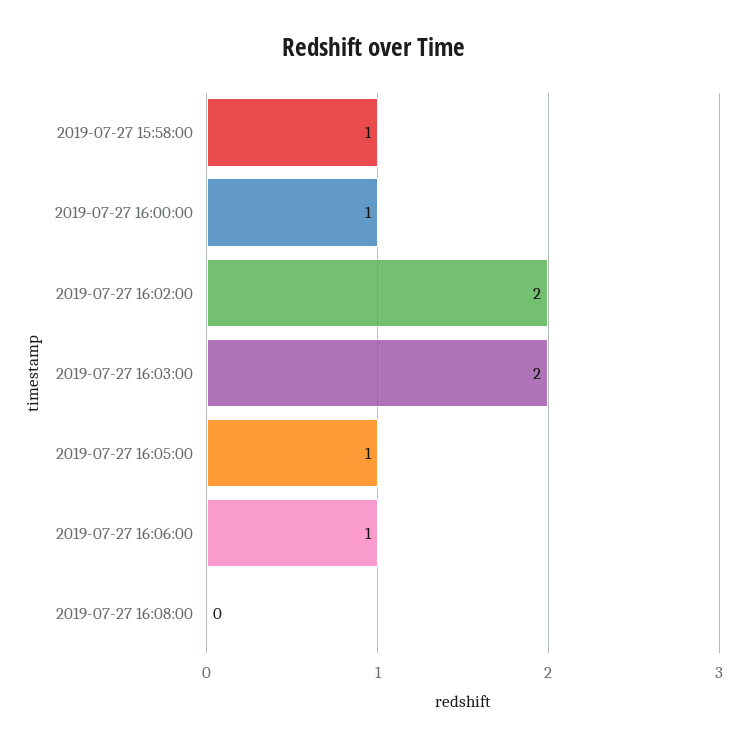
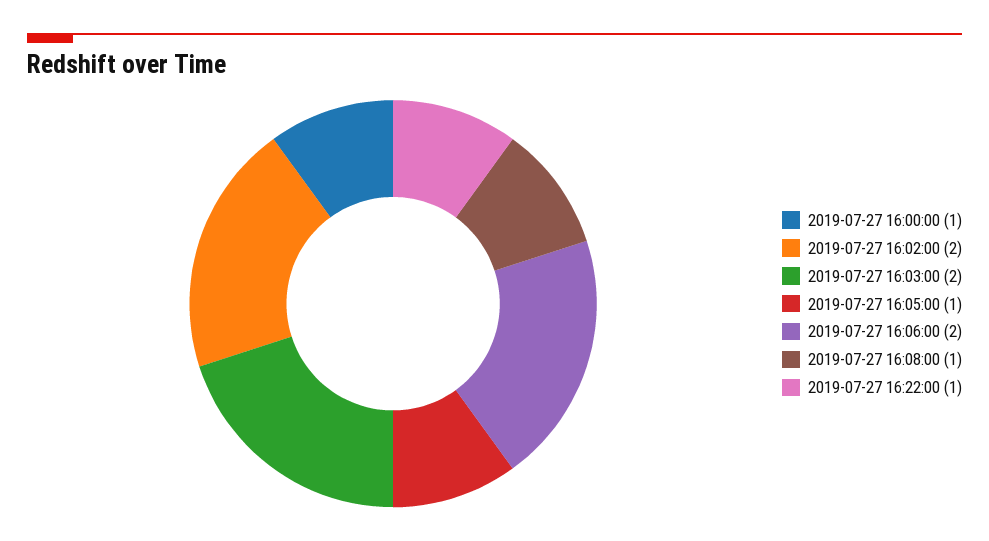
2019-07-27 15:58:00: 1 -> none
2019-07-27 16:06:00: 1 -> 2
2019-07-27 16:08:00: 0 -> 1
2019-07-27 16:22:00: none -> 1

